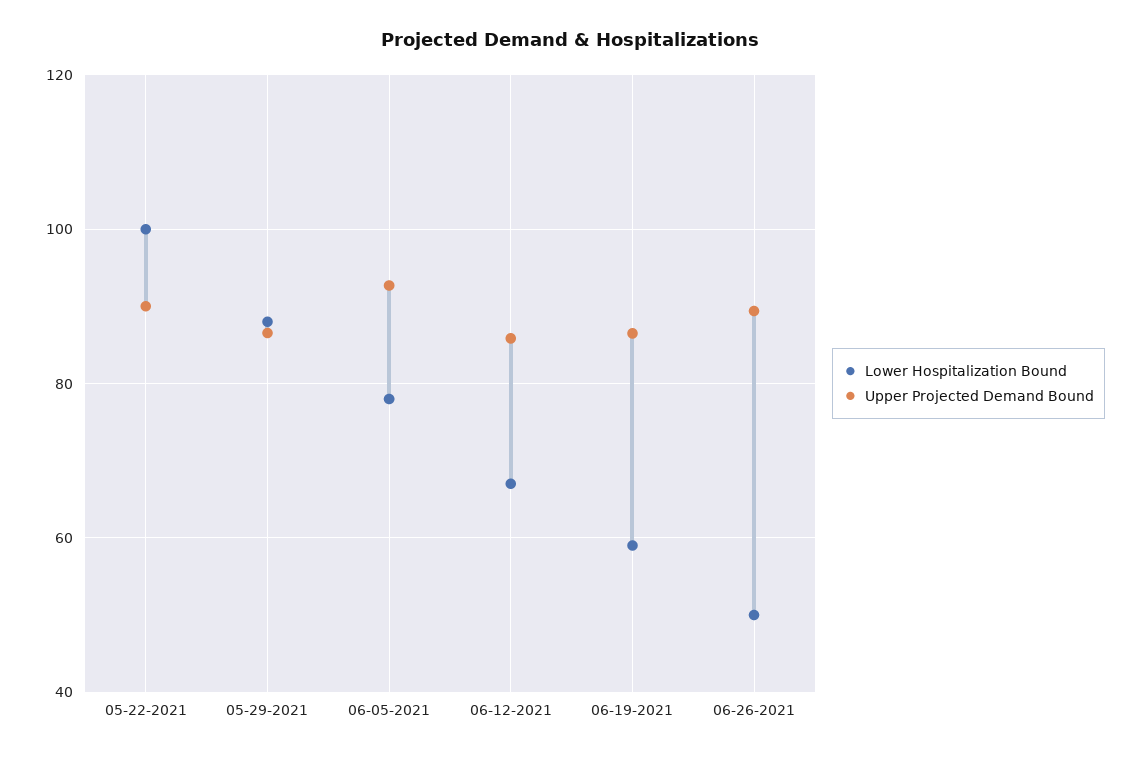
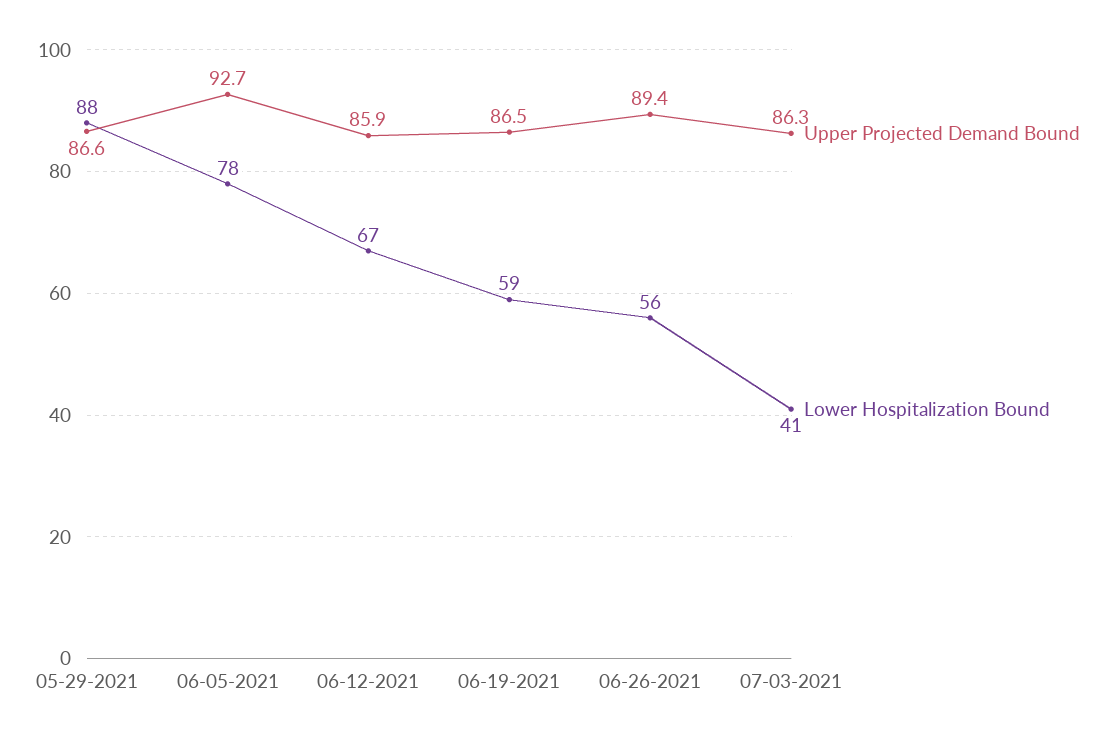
Lower Hospitalization Bound, 05-22-2021: 100 -> none
Upper Projected Demand Bound, 05-22-2021: 90 -> none
Lower Hospitalization Bound, 06-26-2021: 50 -> 56
Upper Projected Demand Bound, 07-03-2021: none -> 86.3
Lower Hospitalization Bound, 07-03-2021: none -> 41

